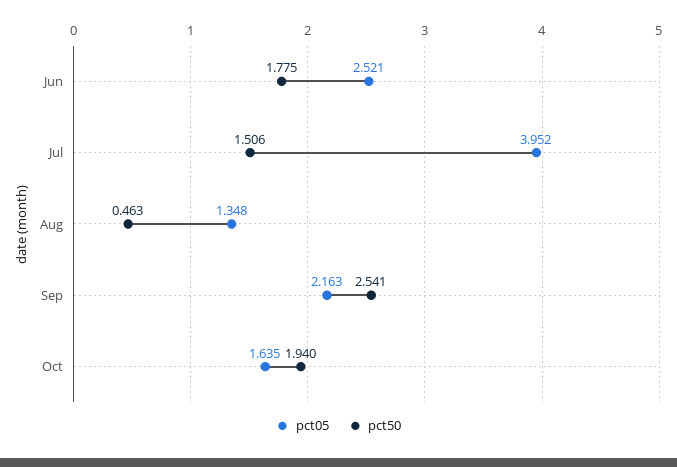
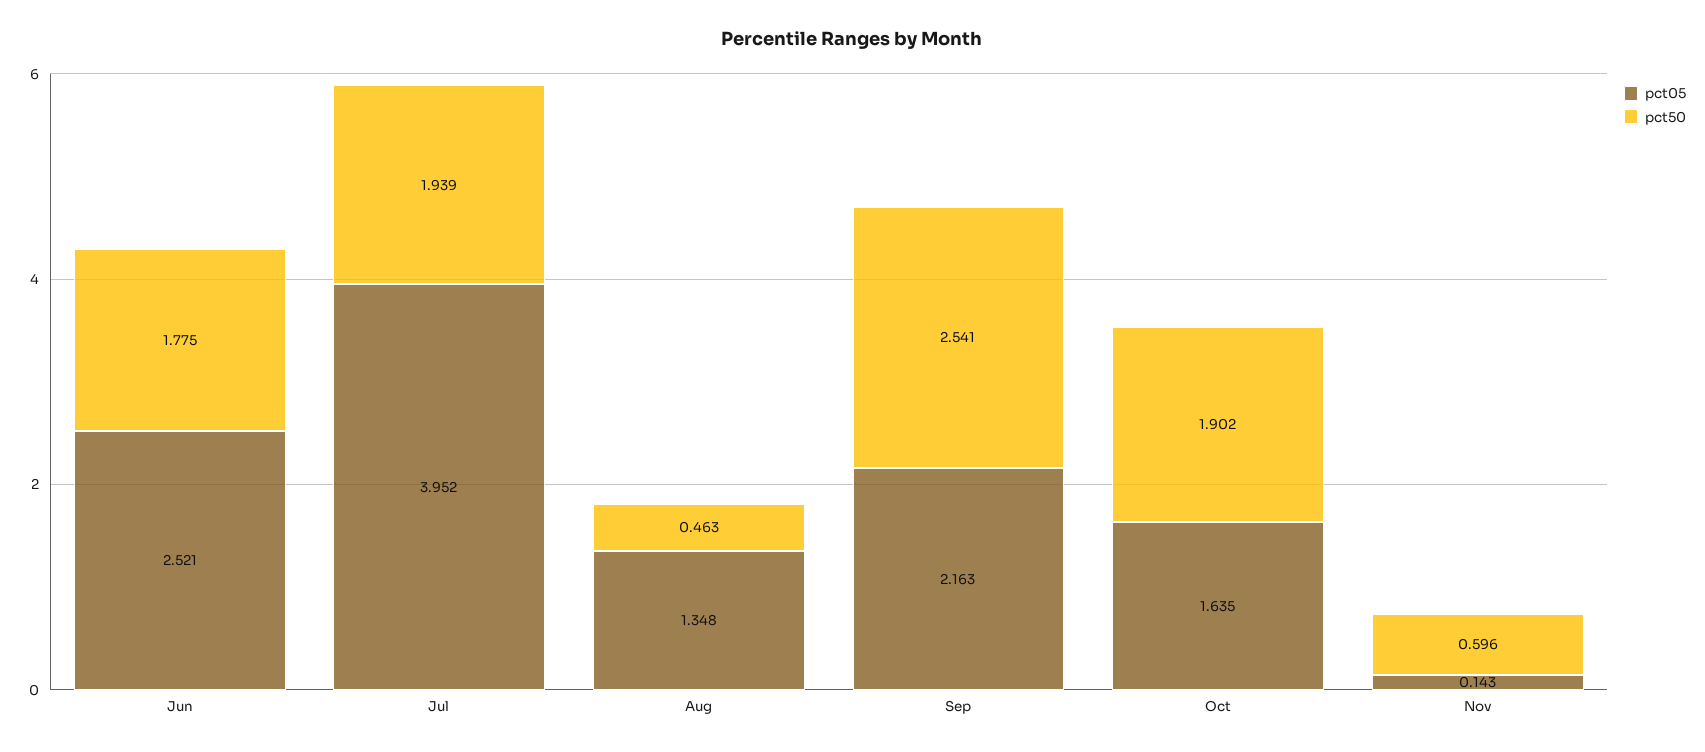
pct50, Jul: 1.506 -> 1.939
pct50, Oct: 1.94 -> 1.902
pct05, Nov: none -> 0.143
pct50, Nov: none -> 0.596

